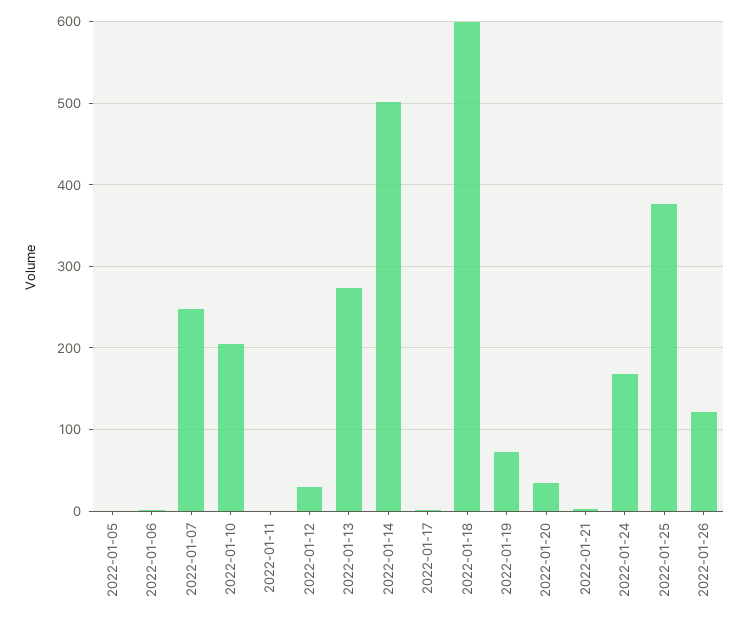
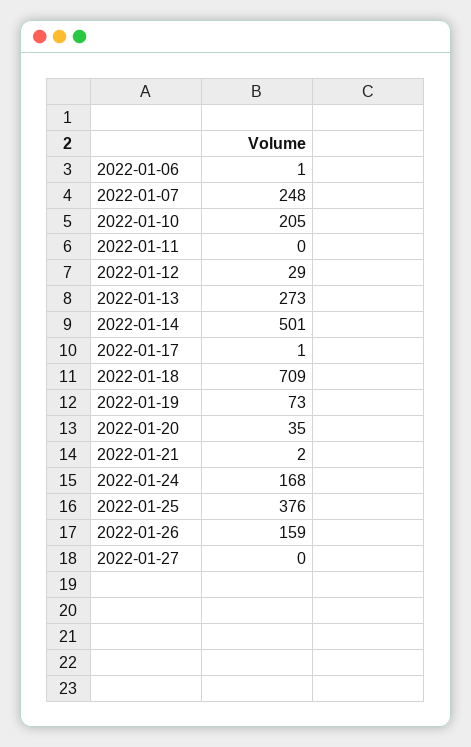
2022-01-05: 0 -> none
2022-01-18: 600 -> 709
2022-01-26: 120 -> 159
2022-01-27: none -> 0

